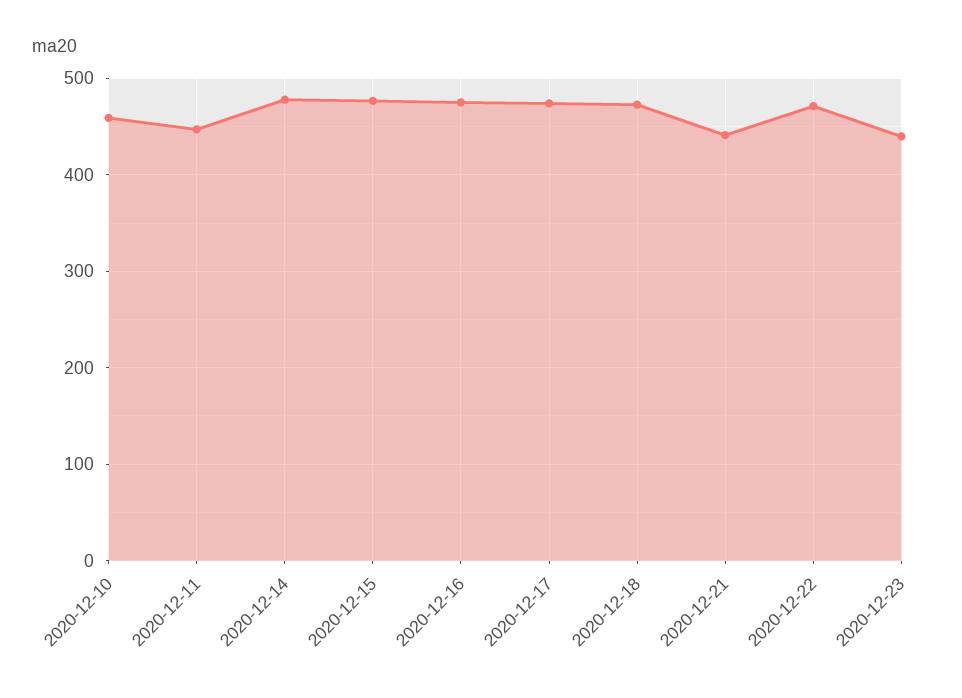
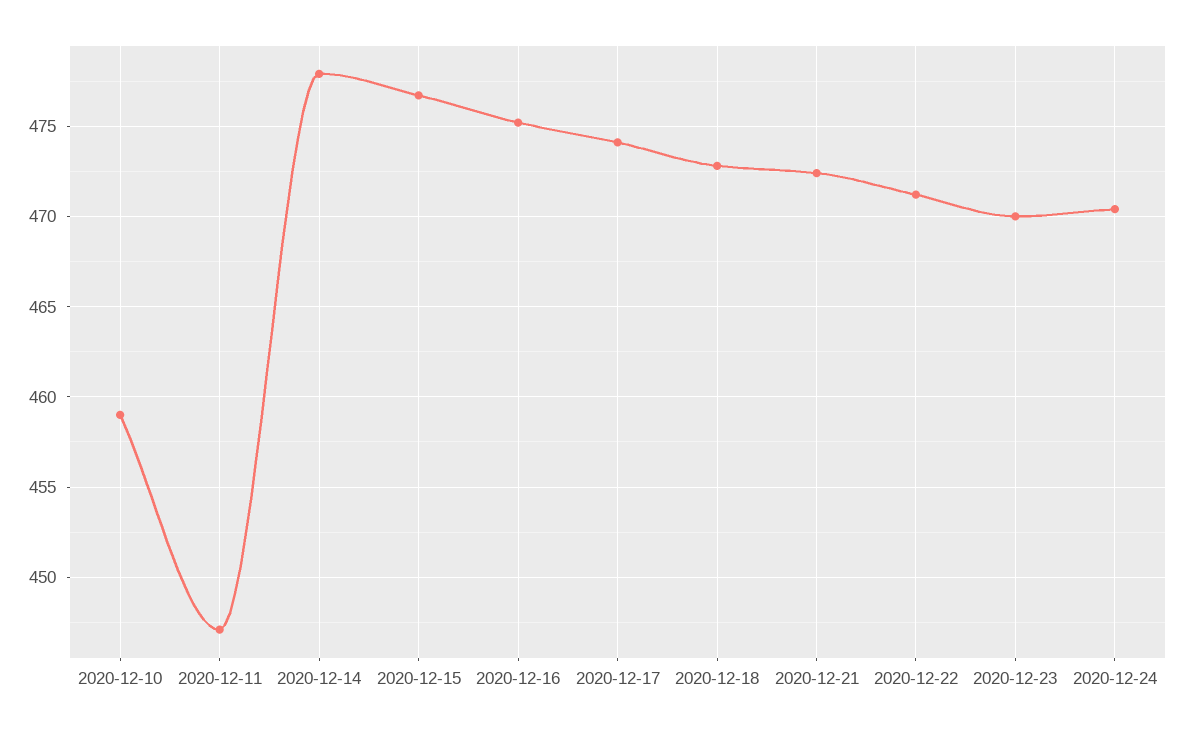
2020-12-21: 440 -> 472.5
2020-12-23: 440 -> 470
2020-12-24: none -> 470.5

